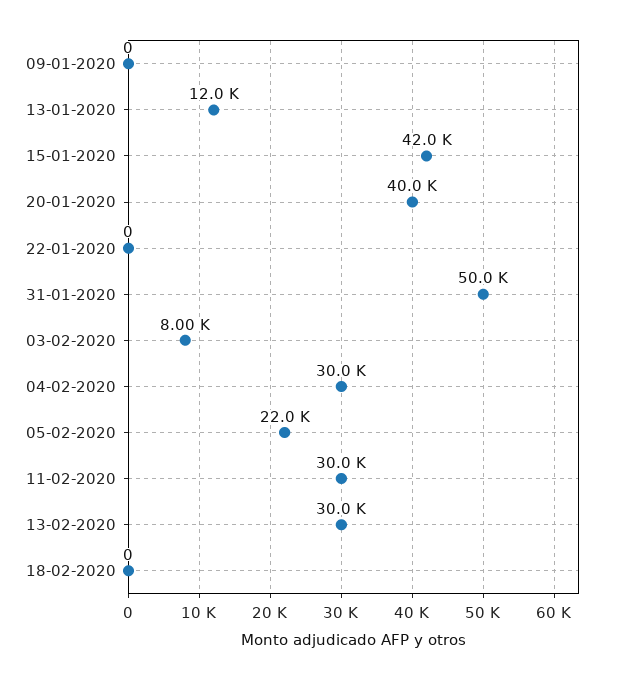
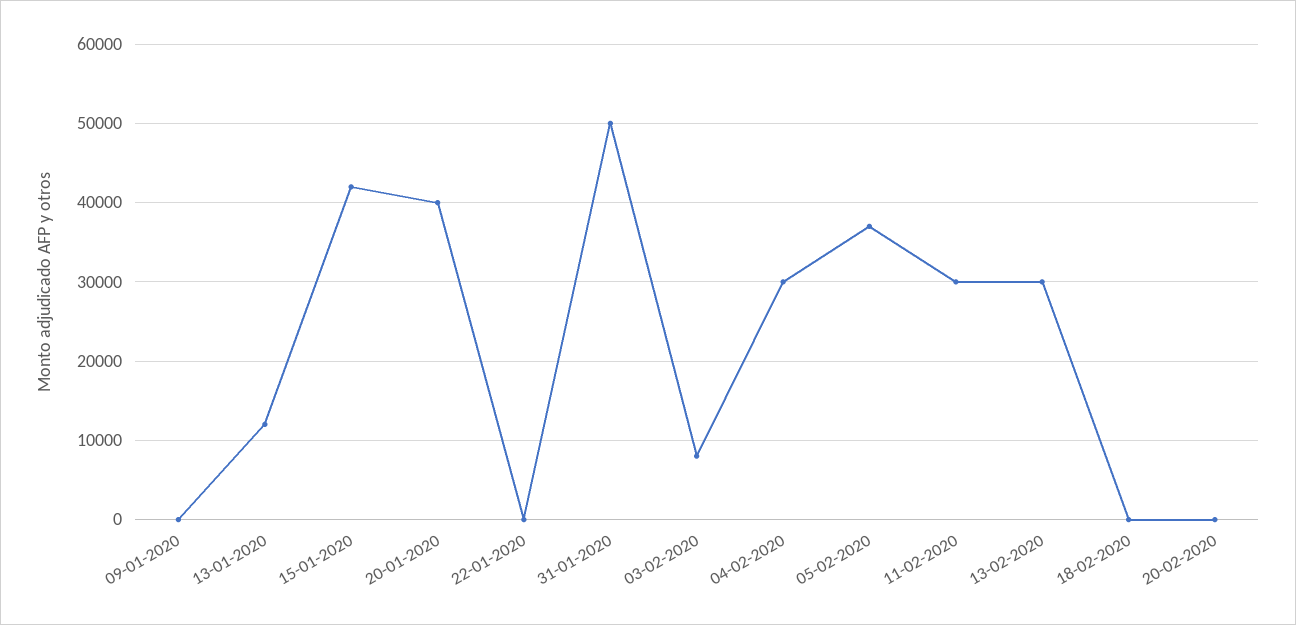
05-02-2020: 22000 -> 37000
20-02-2020: none -> 0

